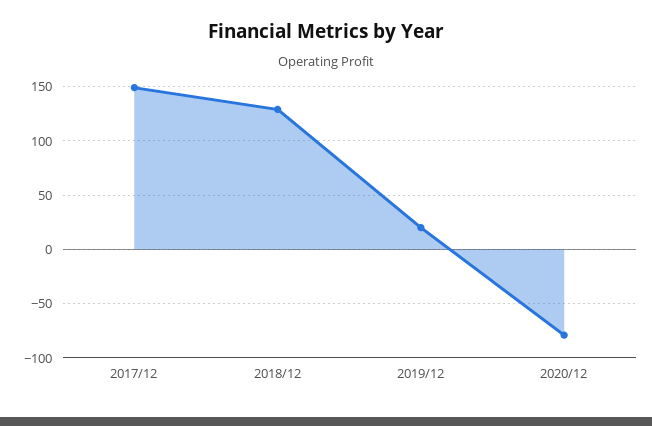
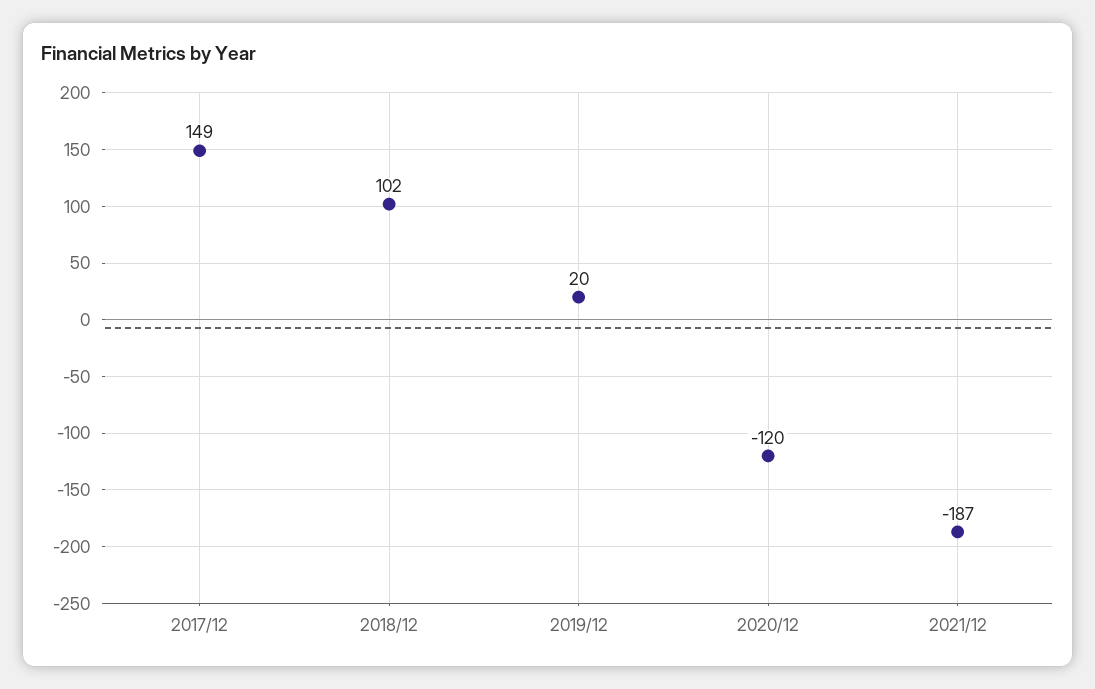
2018/12: 130 -> 102
2020/12: -80 -> -120
2021/12: none -> -187

